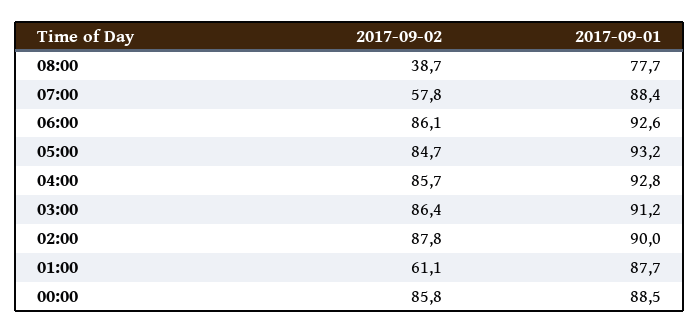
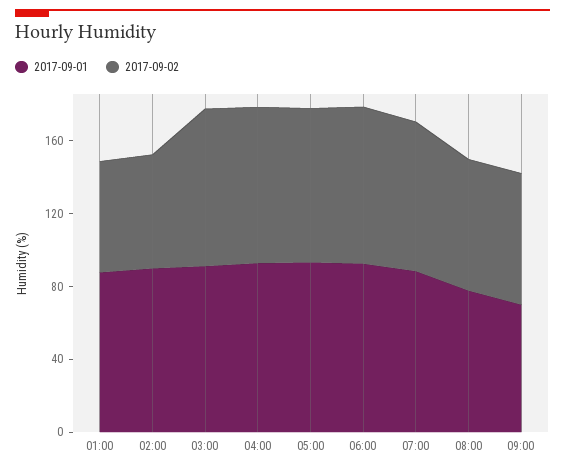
2017-09-02, 08:00: 38.7 -> 70
2017-09-02, 07:00: 57.8 -> 80
2017-09-02, 02:00: 87.8 -> 60
2017-09-02, 00:00: 85.8 -> none
2017-09-01, 00:00: 88.5 -> none
2017-09-01, 09:00: none -> 70
2017-09-02, 09:00: none -> 70

